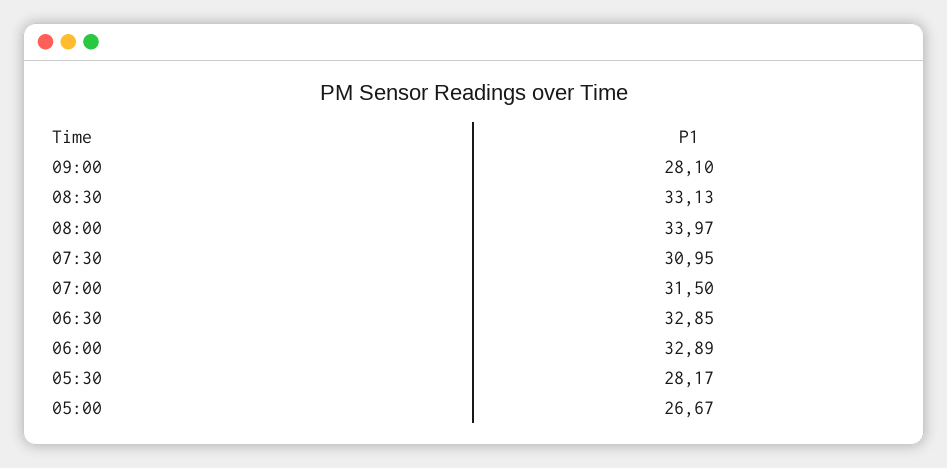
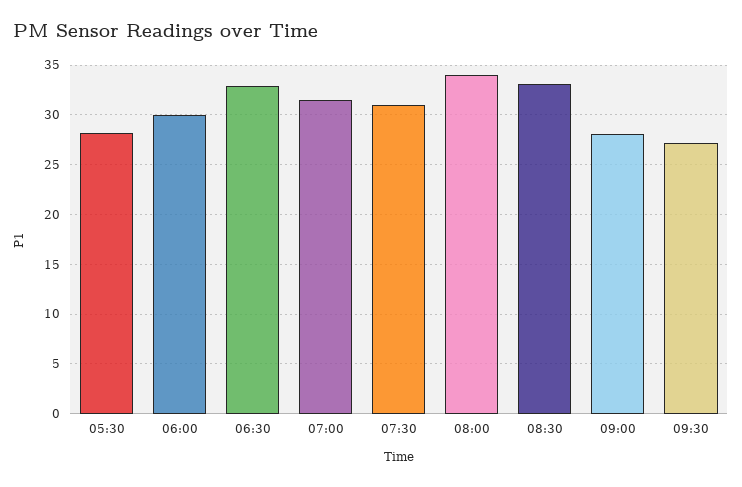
06:00: 32.89 -> 30
05:00: 26.67 -> none
09:30: none -> 27

